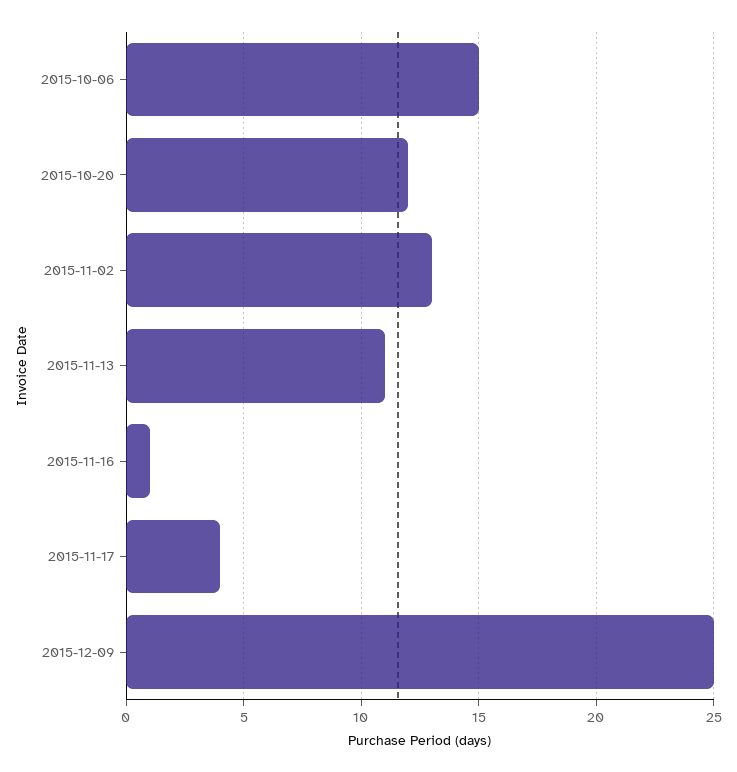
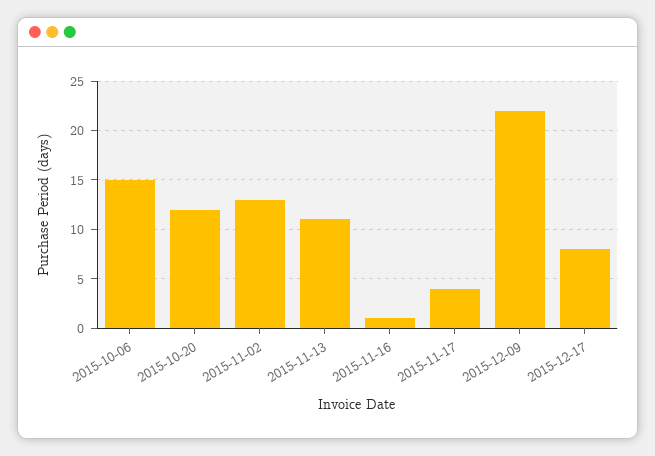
2015-12-09: 25 -> 22
2015-12-17: none -> 8

